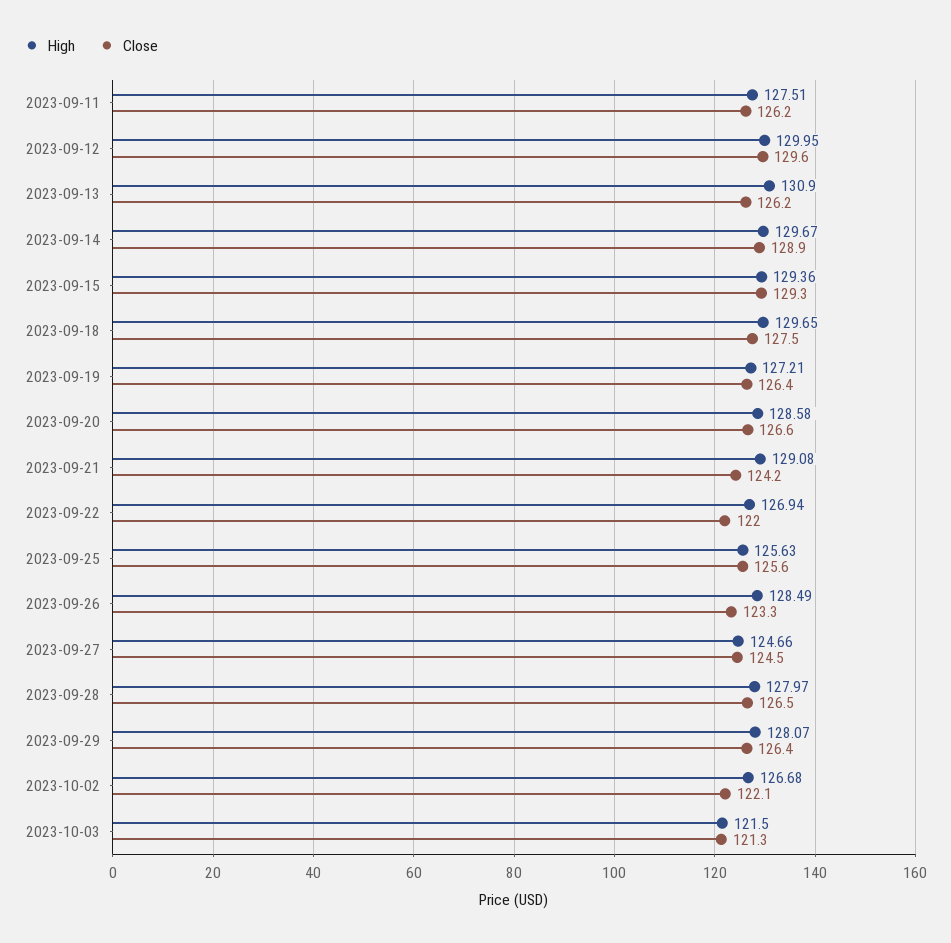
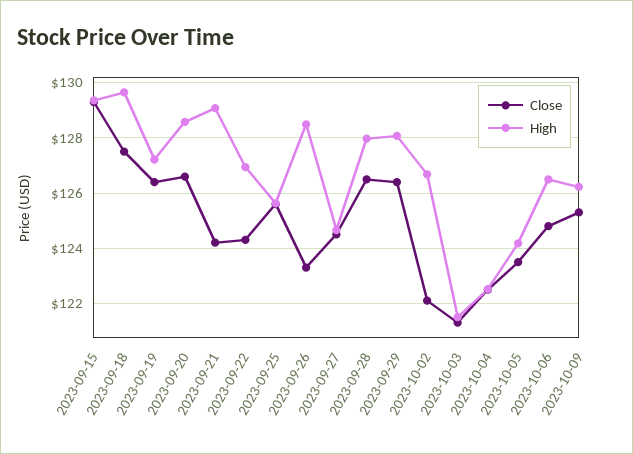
High, 2023-09-11: 127.51 -> none
Close, 2023-09-11: 126.2 -> none
High, 2023-09-12: 129.95 -> none
Close, 2023-09-12: 129.6 -> none
High, 2023-09-13: 130.9 -> none
Close, 2023-09-13: 126.2 -> none
High, 2023-09-14: 129.67 -> none
Close, 2023-09-14: 128.9 -> none
Close, 2023-09-22: 122 -> 124.25
Close, 2023-10-04: none -> 122.5
High, 2023-10-04: none -> 122.5
Close, 2023-10-05: none -> 123.5
High, 2023-10-05: none -> 124.25
Close, 2023-10-06: none -> 124.75
High, 2023-10-06: none -> 126.5
Close, 2023-10-09: none -> 125.25
High, 2023-10-09: none -> 126.25

